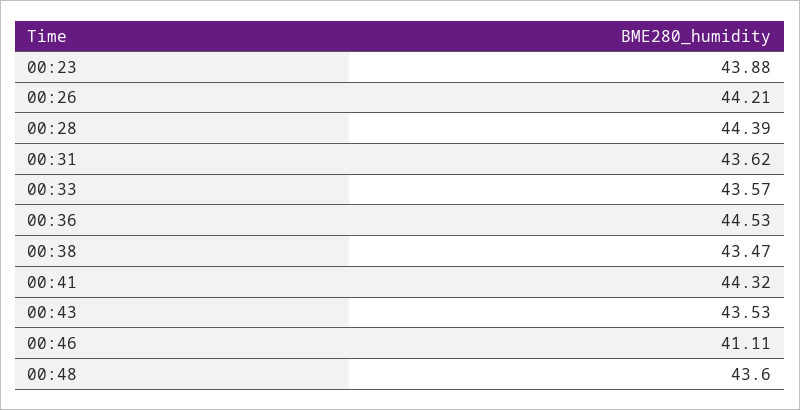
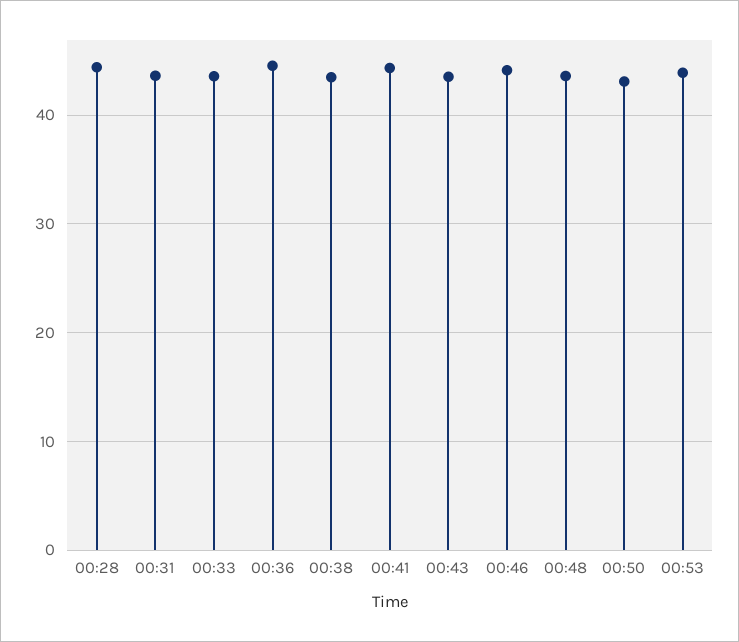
00:23: 43.88 -> none
00:26: 44.21 -> none
00:46: 41.11 -> 44
00:50: none -> 43
00:53: none -> 44

